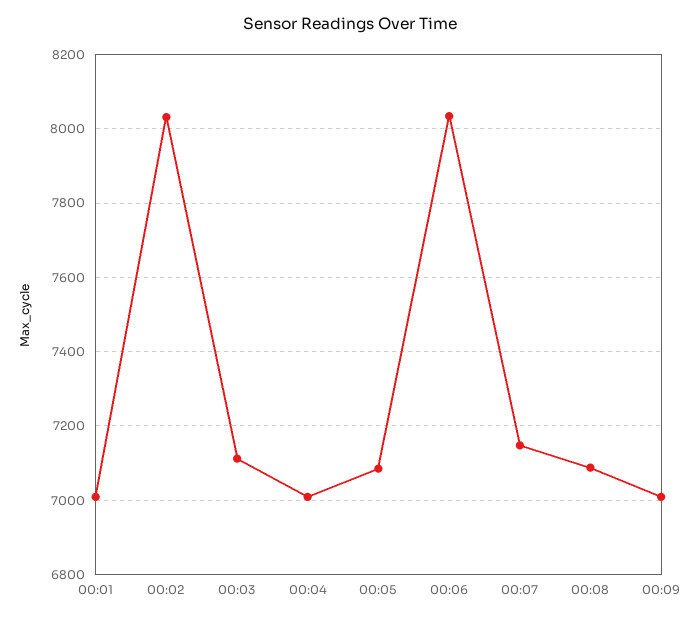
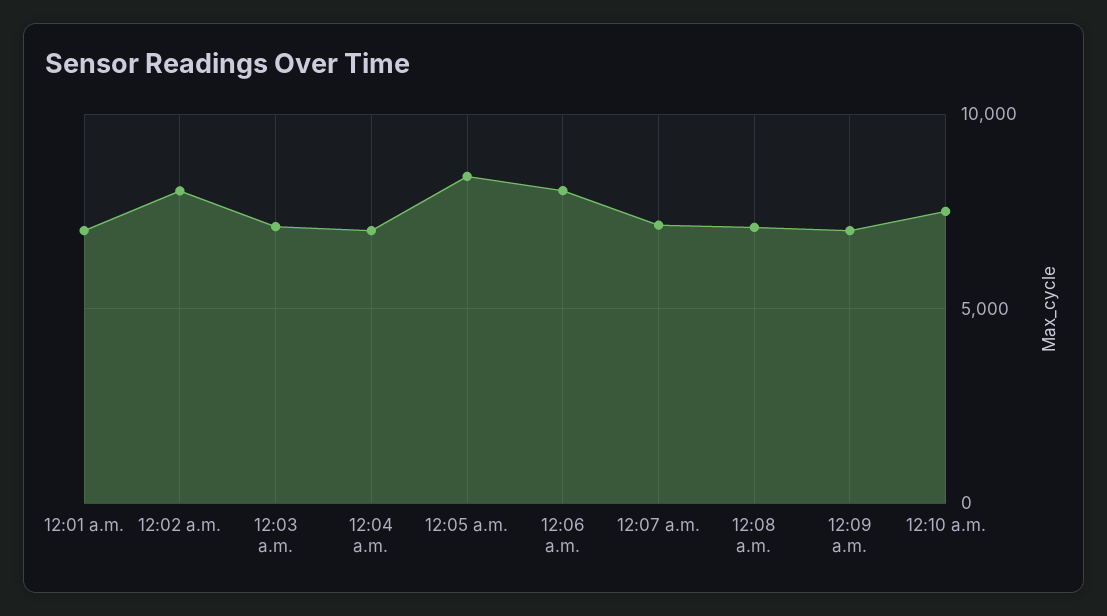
00:05: 7080 -> 8500
12:10 a.m.: none -> 7500

